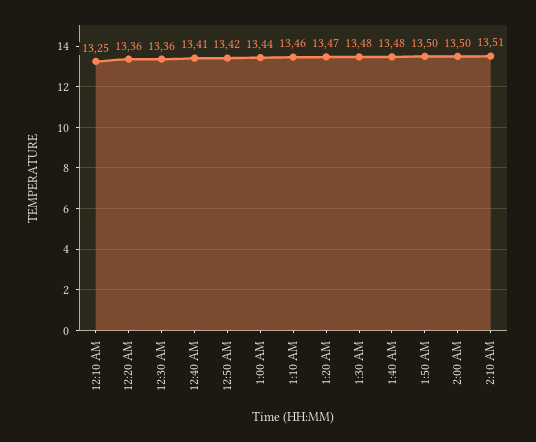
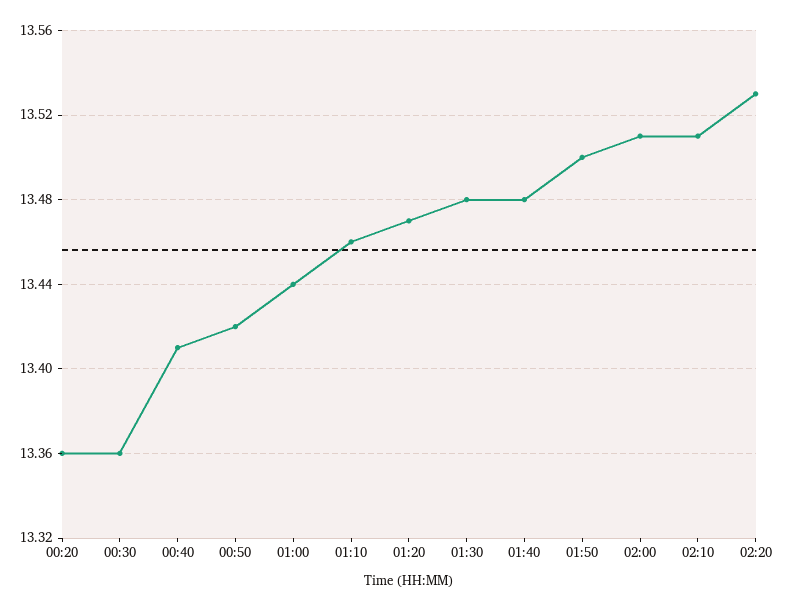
12:10 AM: 13.25 -> none
2:00 AM: 13.5 -> 13.51
02:20: none -> 13.53

